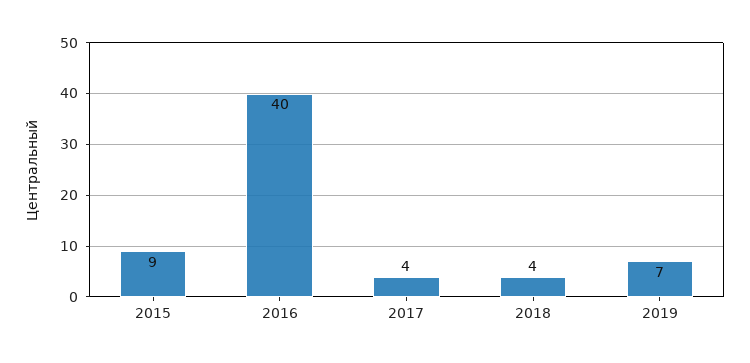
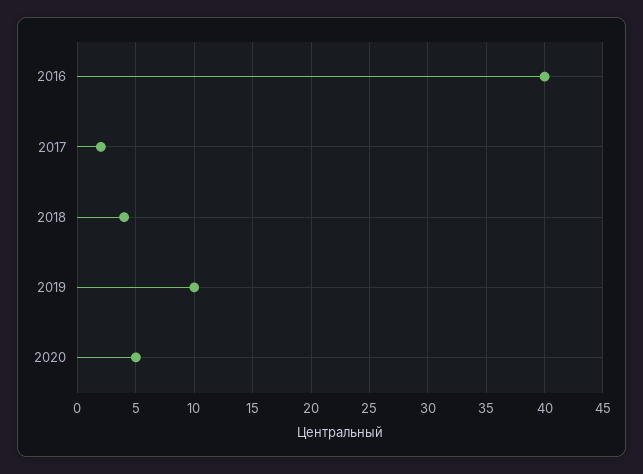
2015: 9 -> none
2017: 4 -> 2
2019: 7 -> 10
2020: none -> 5

